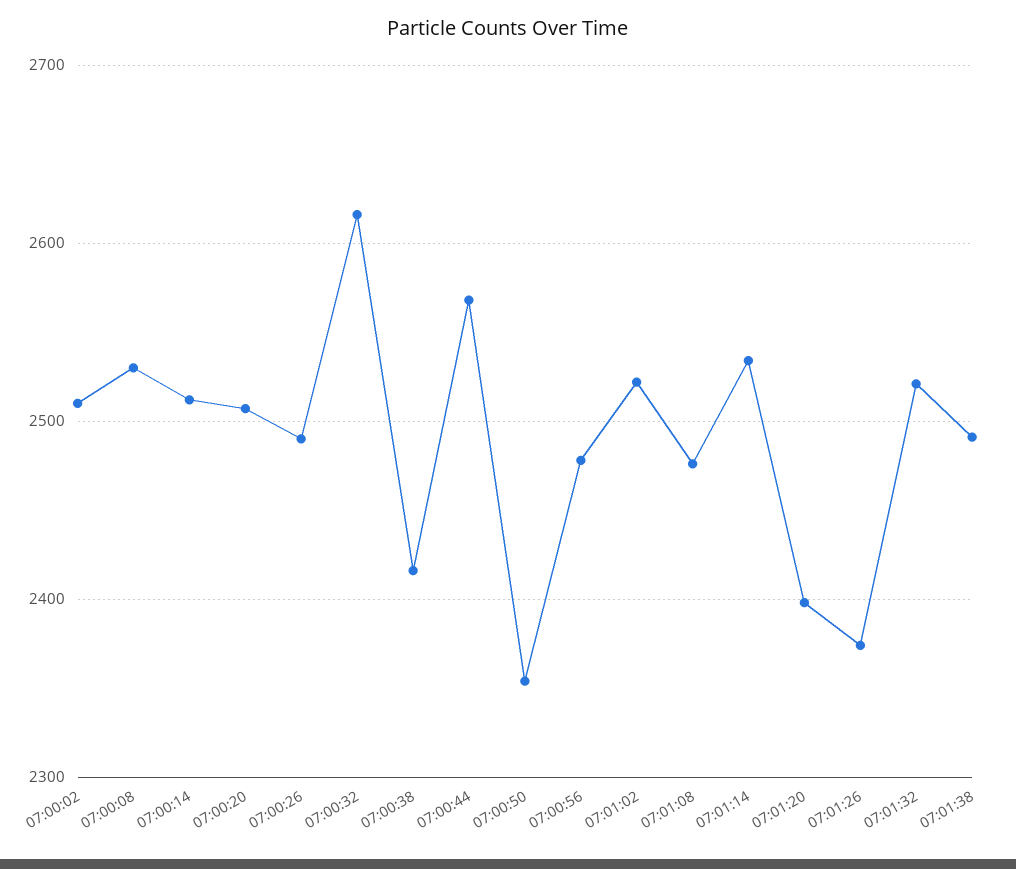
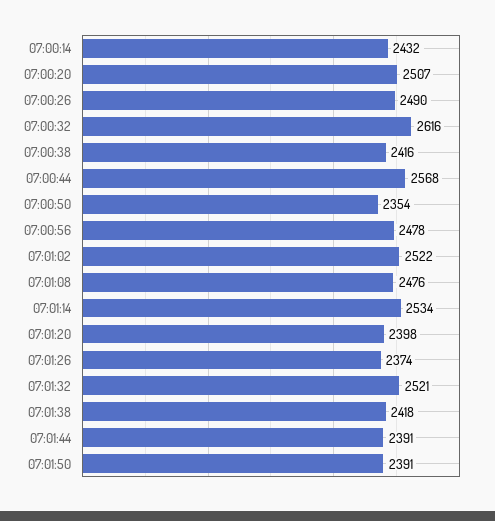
07:00:02: 2510 -> none
07:00:08: 2530 -> none
07:00:14: 2510 -> 2432
07:01:38: 2490 -> 2418
07:01:44: none -> 2391
07:01:50: none -> 2391

